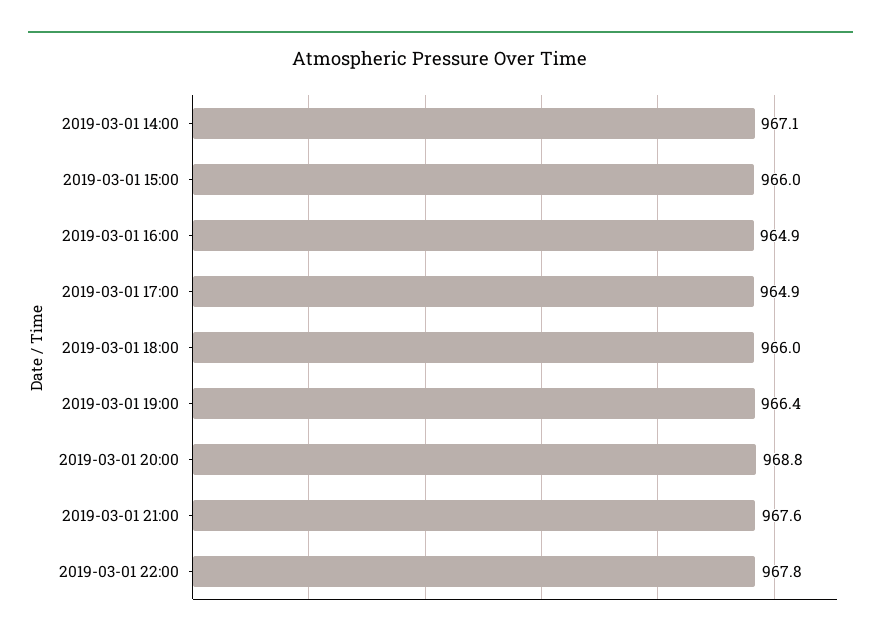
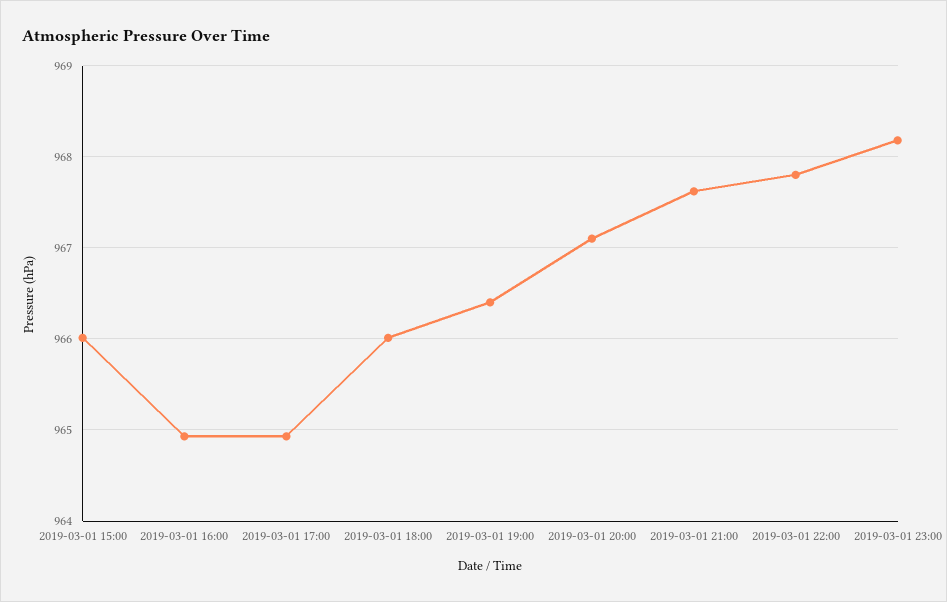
2019-03-01 14:00: 967.1 -> none
2019-03-01 20:00: 968.8 -> 967.1
2019-03-01 23:00: none -> 968.2

